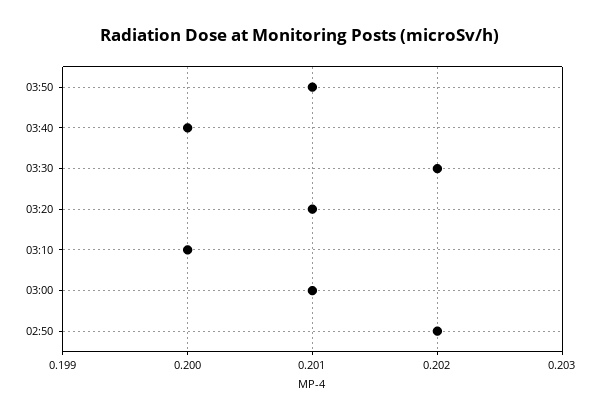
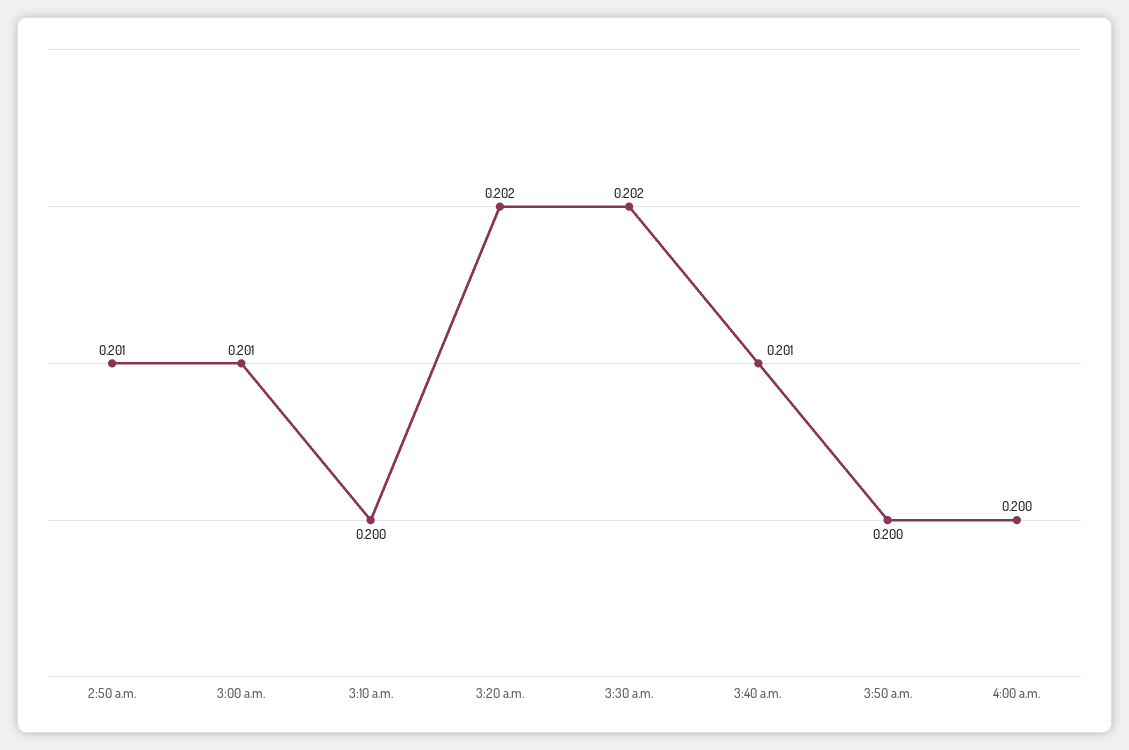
03:50: 0.201 -> 0.2
03:40: 0.2 -> 0.201
03:20: 0.201 -> 0.202
02:50: 0.202 -> 0.201
4:00 a.m.: none -> 0.2

